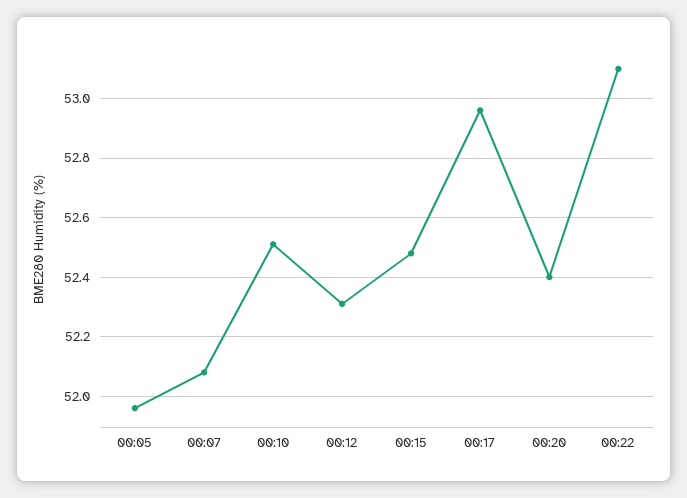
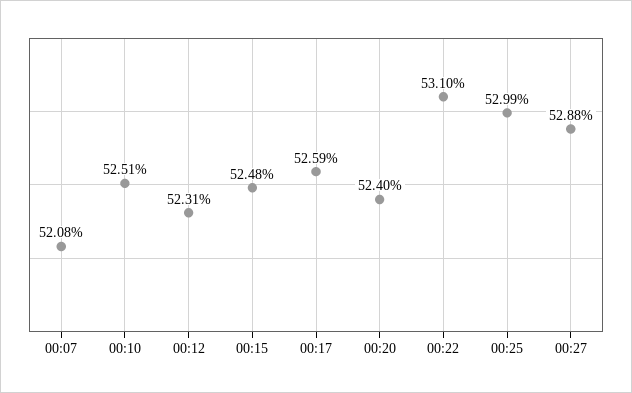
00:05: 51.95 -> none
00:17: 52.95 -> 52.59
00:25: none -> 52.99
00:27: none -> 52.88

